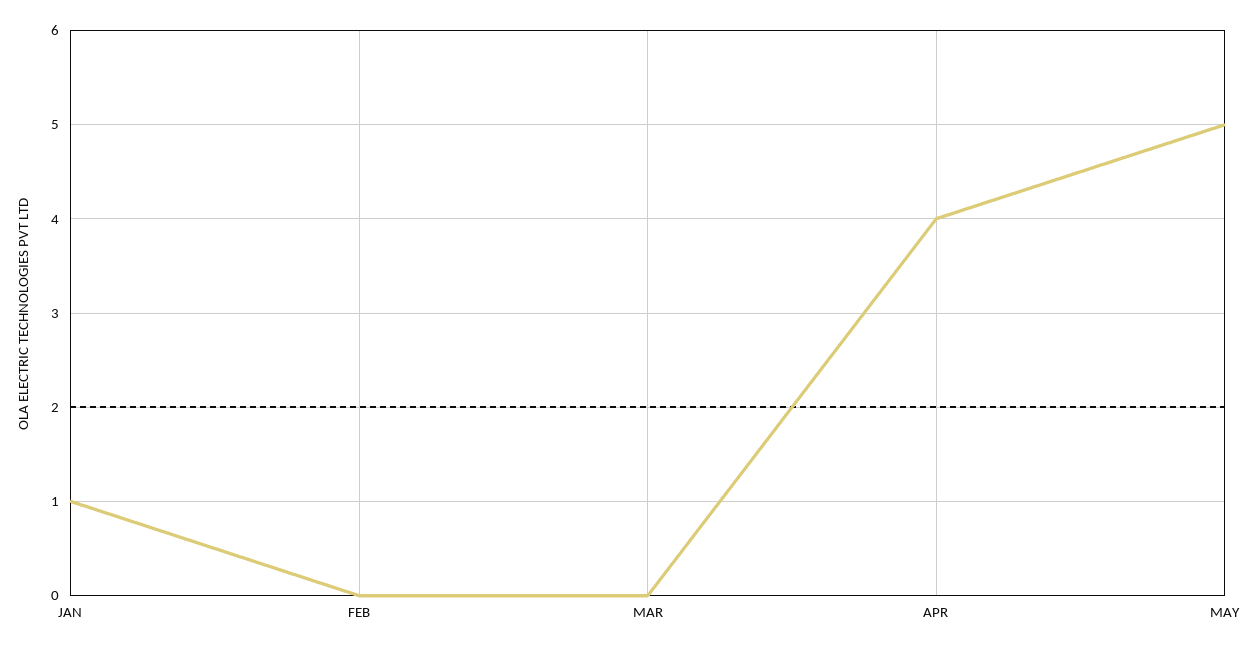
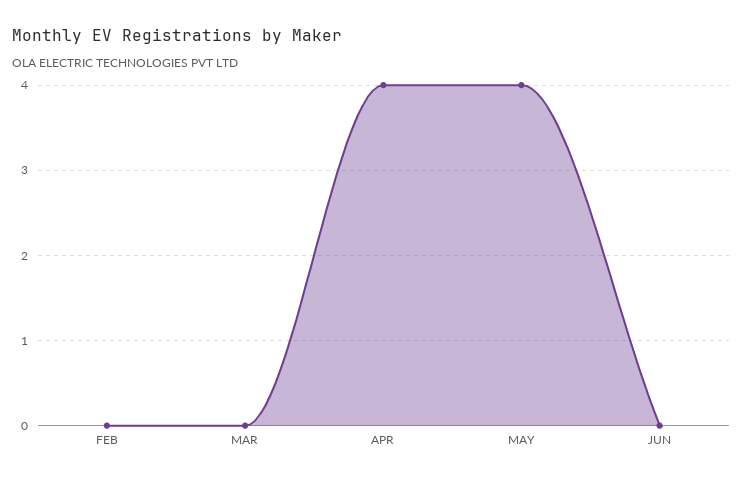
JAN: 1 -> none
MAY: 5 -> 4
JUN: none -> 0

